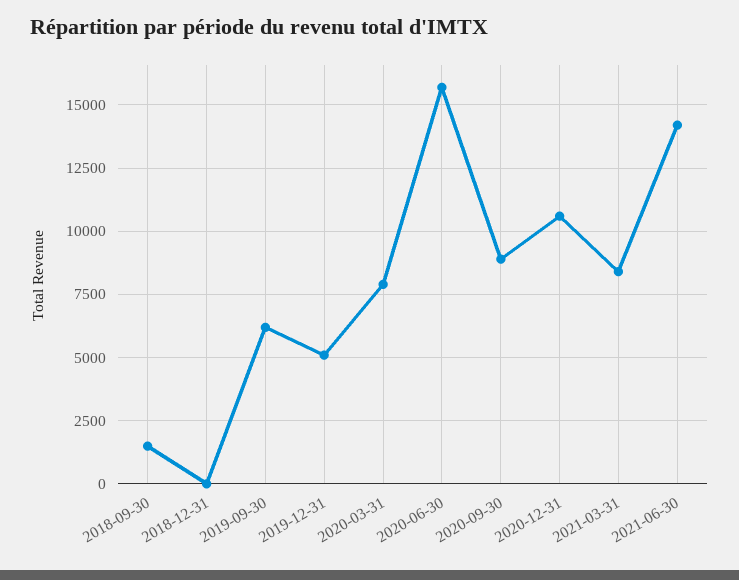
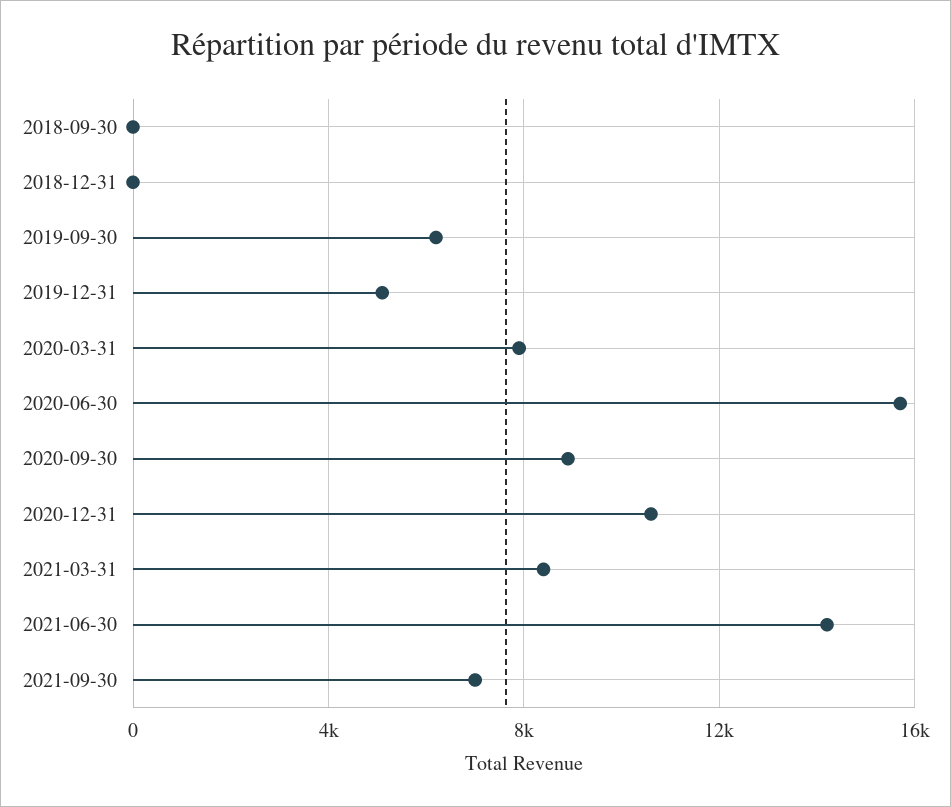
2018-09-30: 1500 -> 0
2021-09-30: none -> 7000

